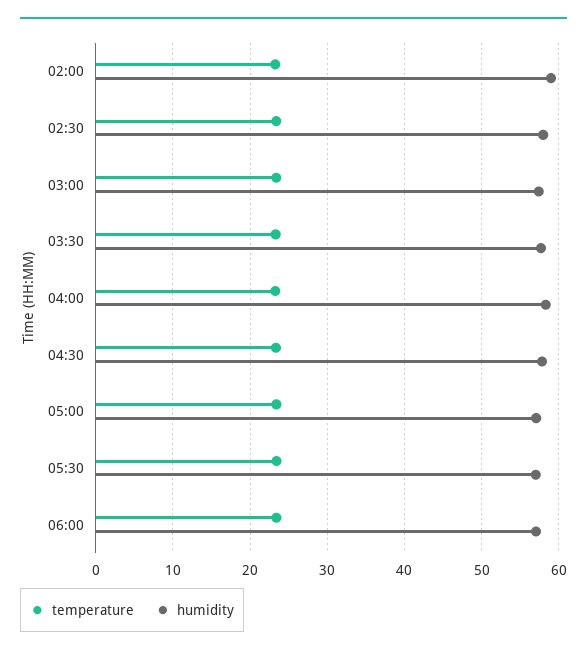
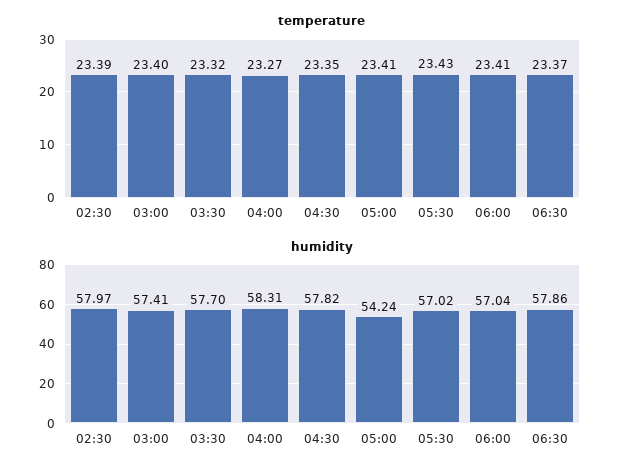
temperature, 02:00: 23 -> none
humidity, 02:00: 59 -> none
humidity, 05:00: 57 -> 54.24
temperature, 06:30: none -> 23.37
humidity, 06:30: none -> 57.86

